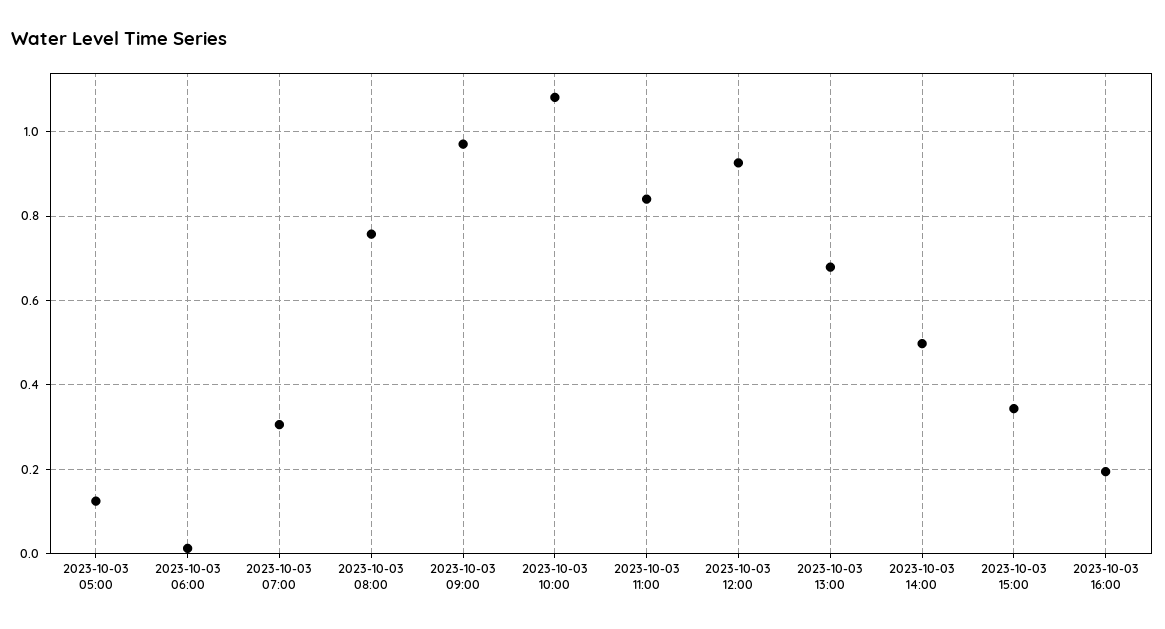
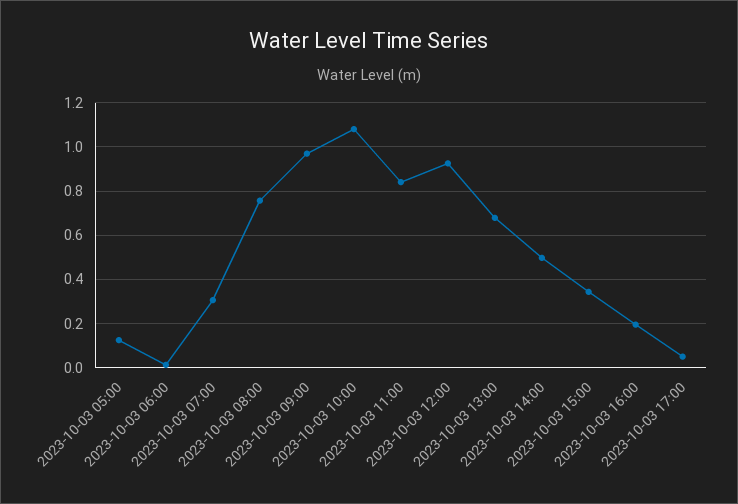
2023-10-03 17:00: none -> 0.05

